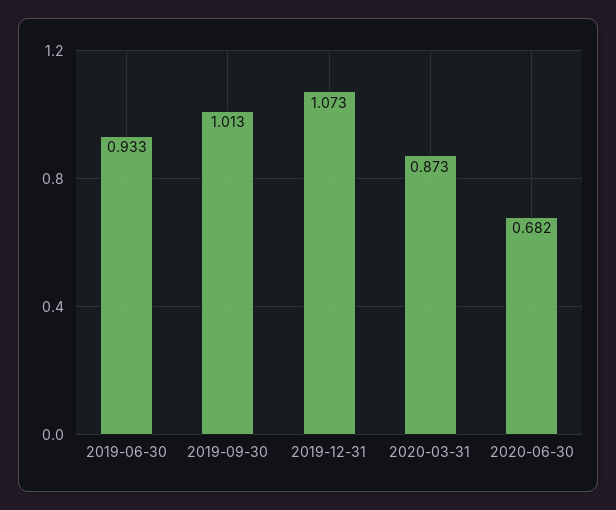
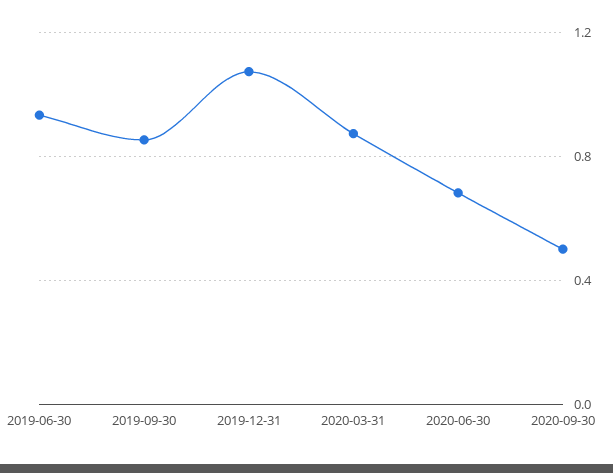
2019-09-30: 1.013 -> 0.85
2020-09-30: none -> 0.5

